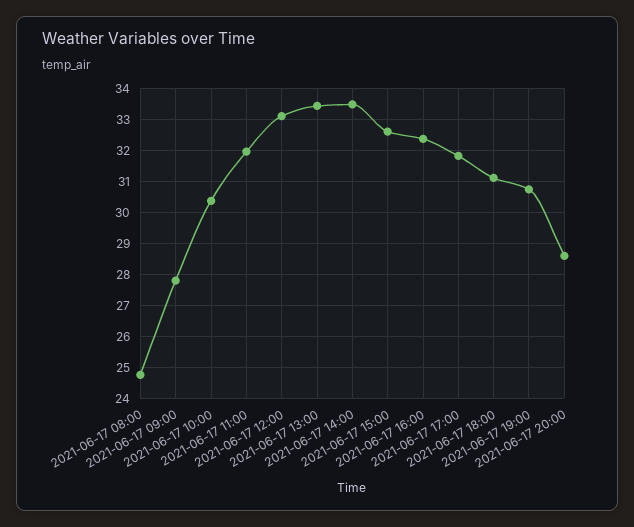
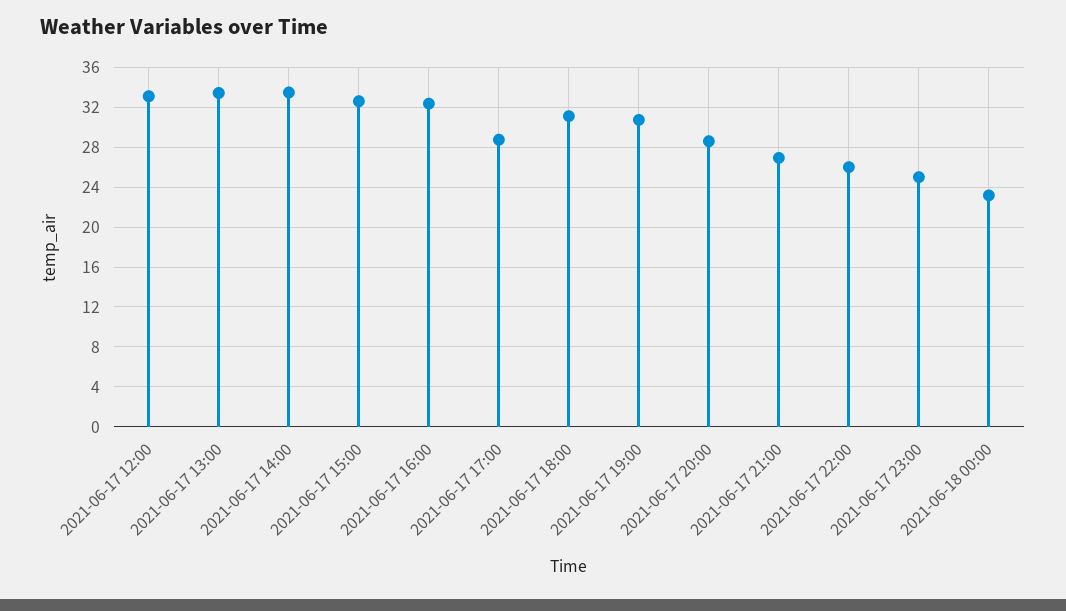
2021-06-17 08:00: 24.8 -> none
2021-06-17 09:00: 27.8 -> none
2021-06-17 10:00: 30.4 -> none
2021-06-17 11:00: 32 -> none
2021-06-17 17:00: 31.8 -> 29
2021-06-17 21:00: none -> 27
2021-06-17 22:00: none -> 26
2021-06-17 23:00: none -> 25
2021-06-18 00:00: none -> 23

